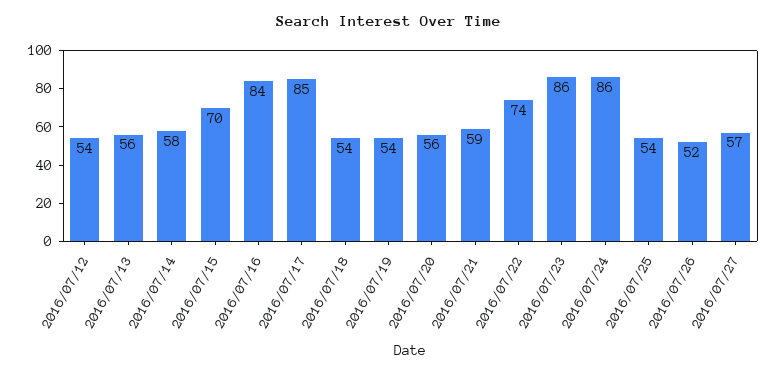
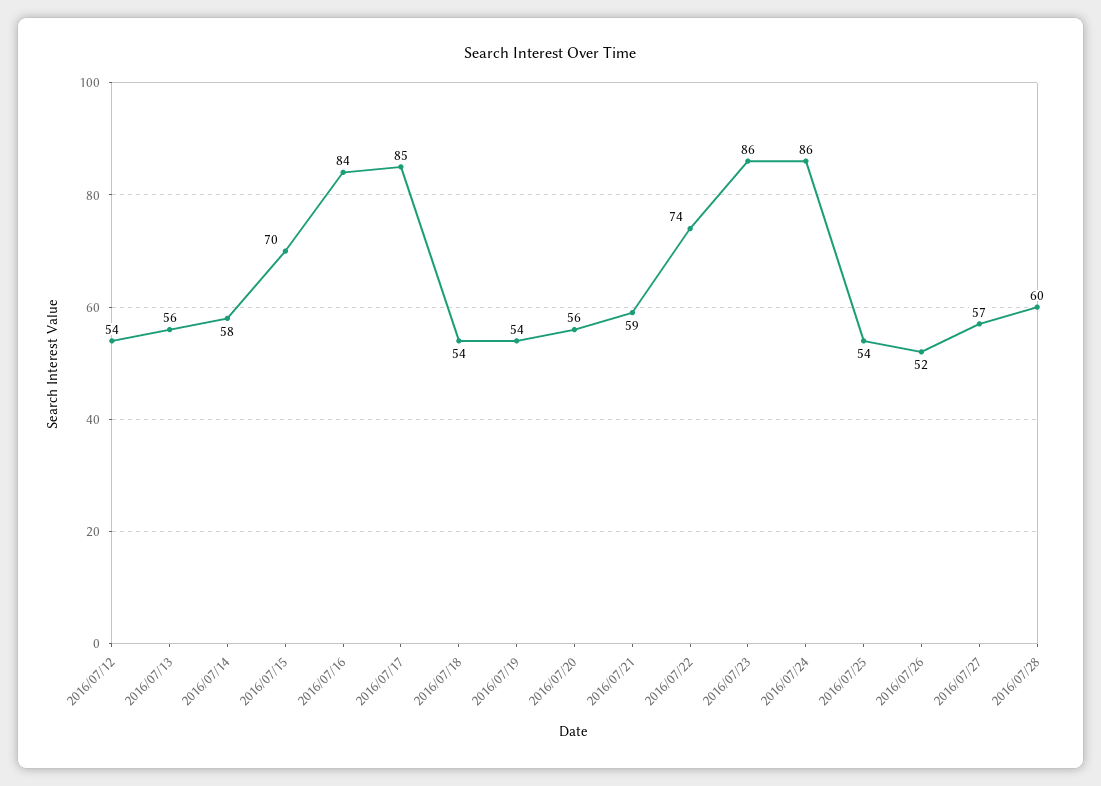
2016/07/28: none -> 60

